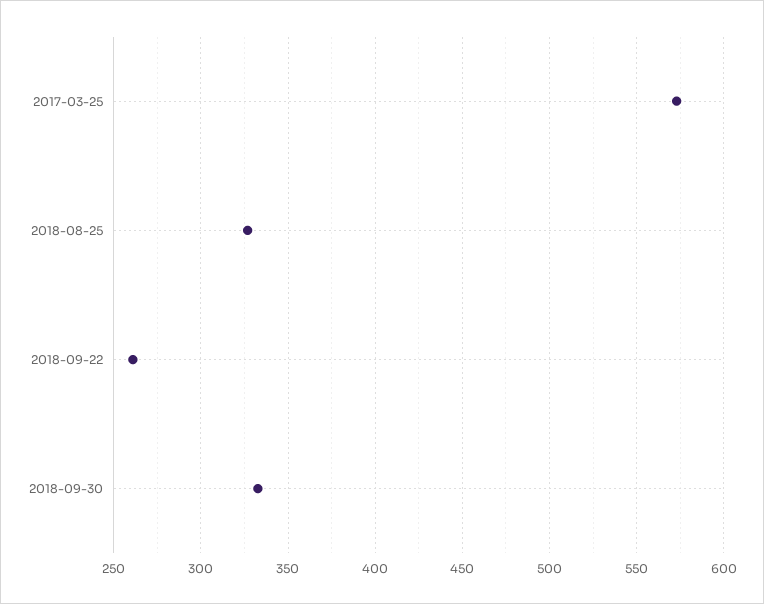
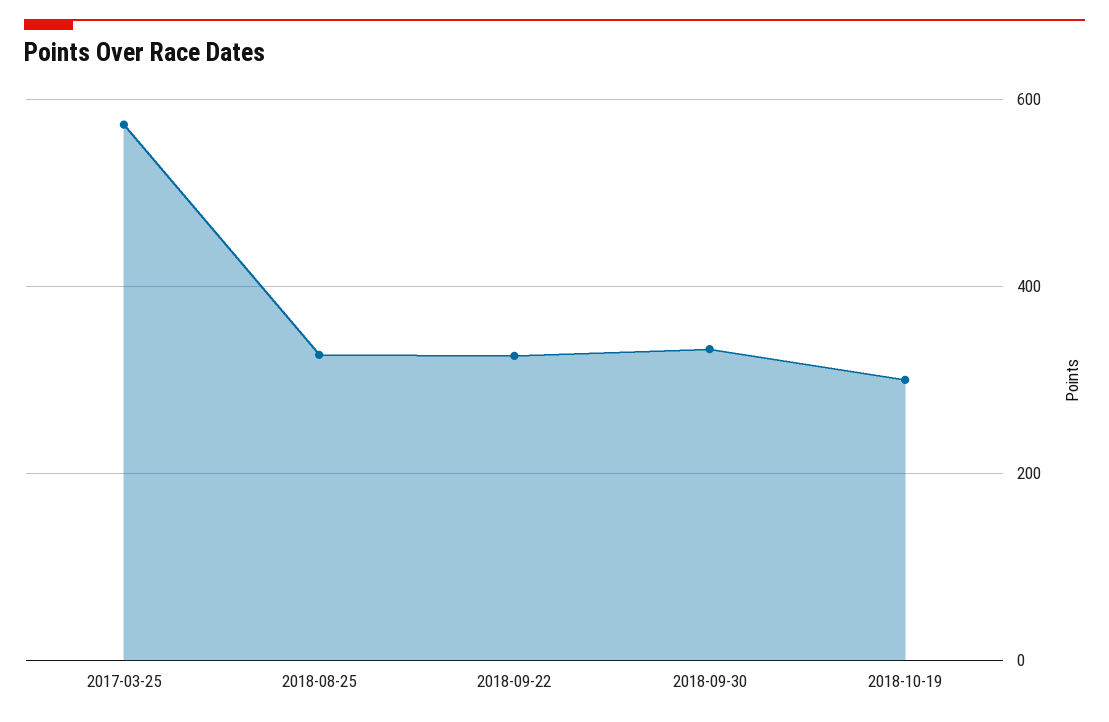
2018-09-22: 260 -> 320
2018-10-19: none -> 300

